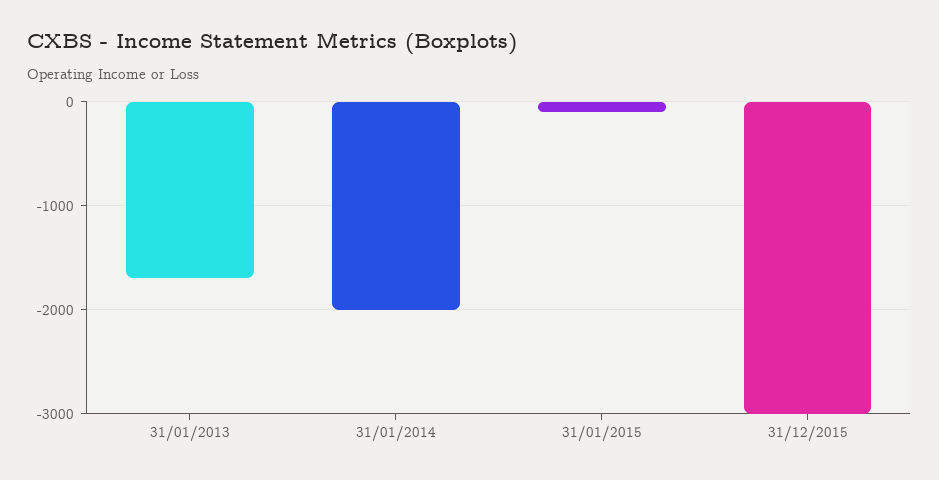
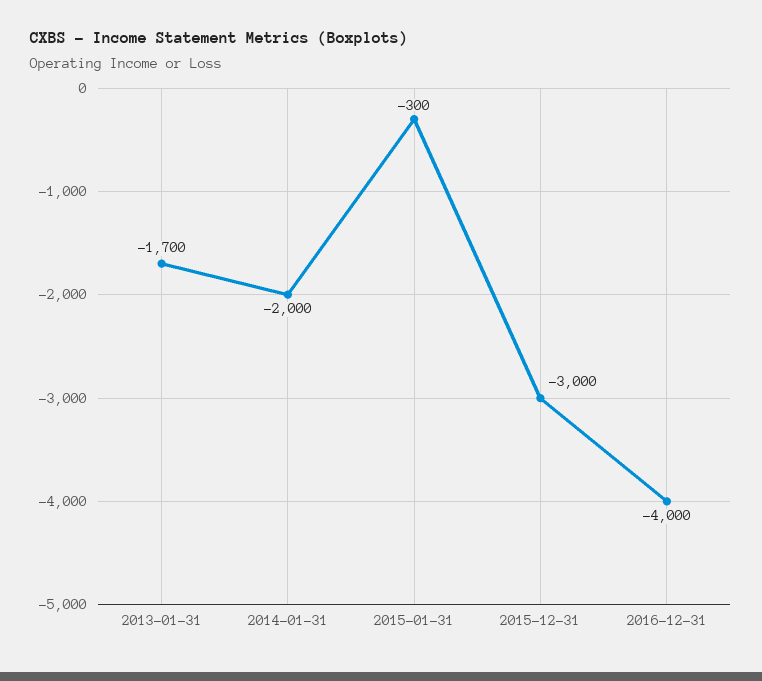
31/01/2015: -100 -> -300
2016-12-31: none -> -4000

